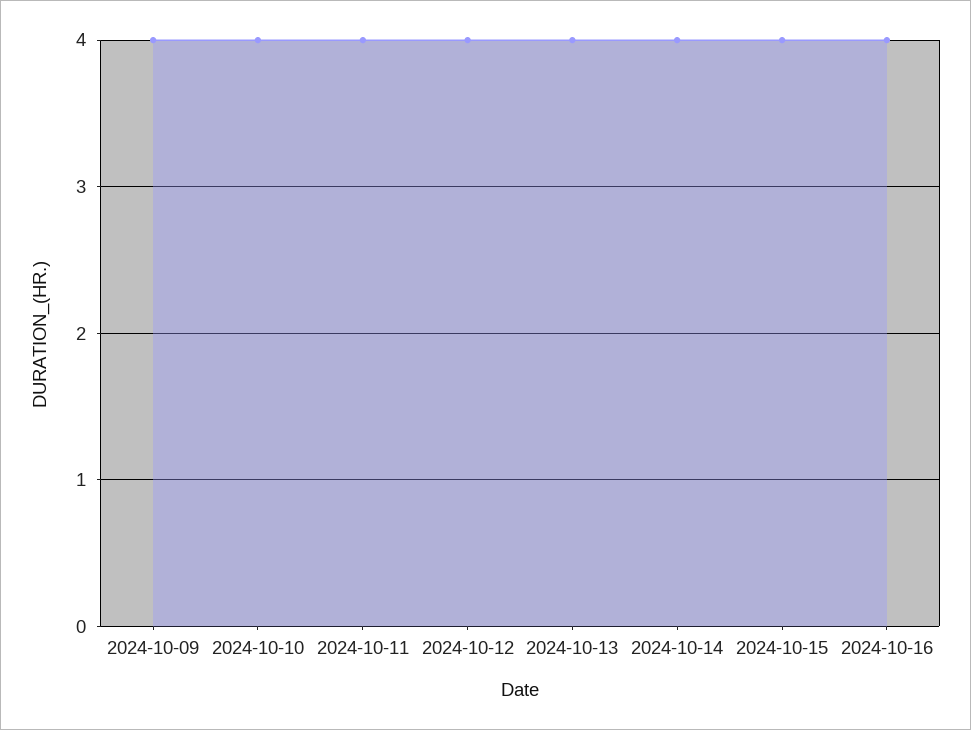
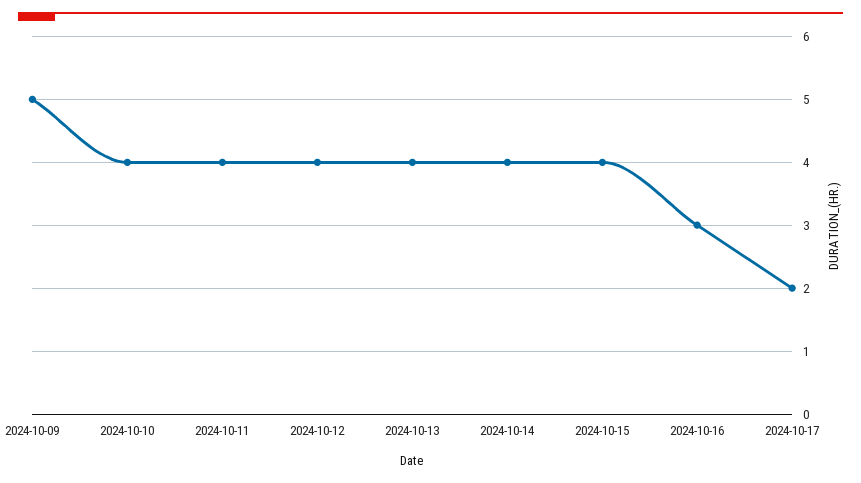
2024-10-09: 4 -> 5
2024-10-16: 4 -> 3
2024-10-17: none -> 2

